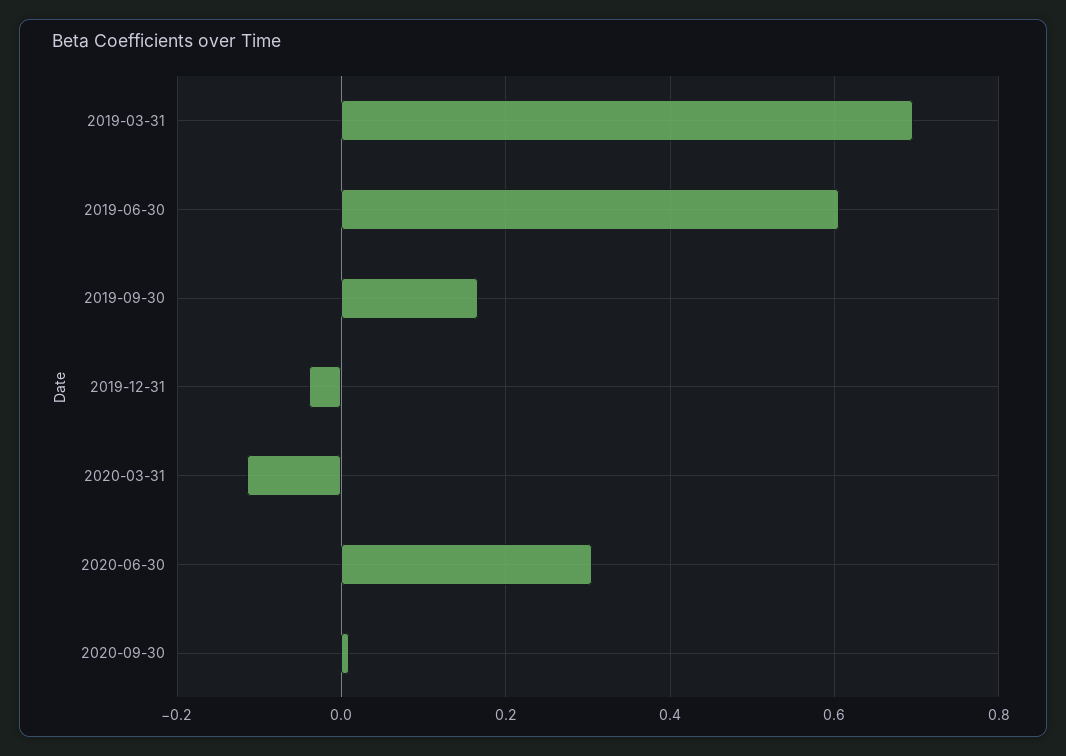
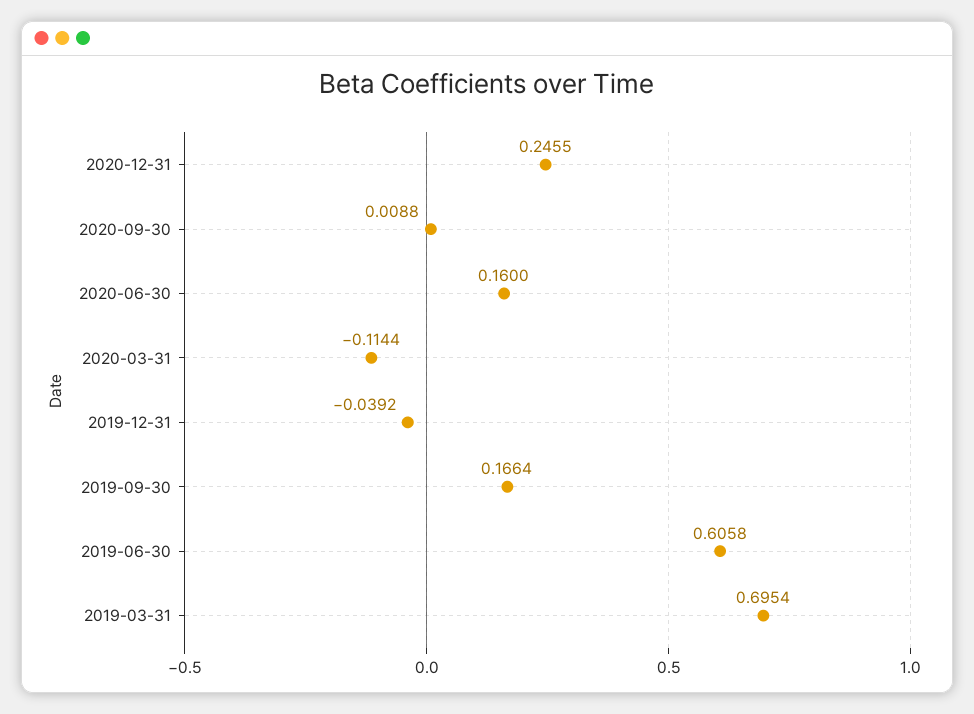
2020-06-30: 0.3 -> 0.16
2020-12-31: none -> 0.2455

